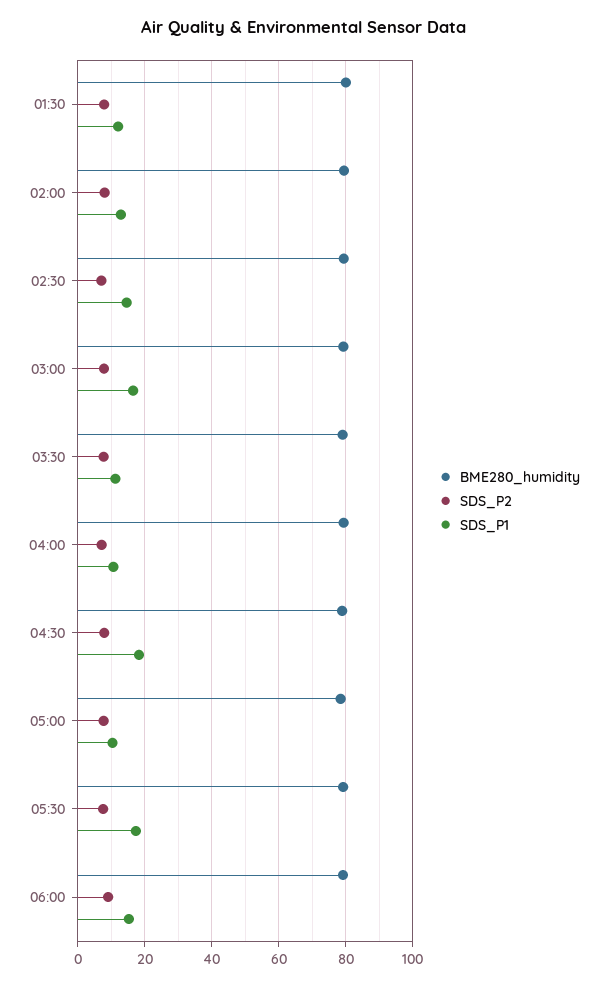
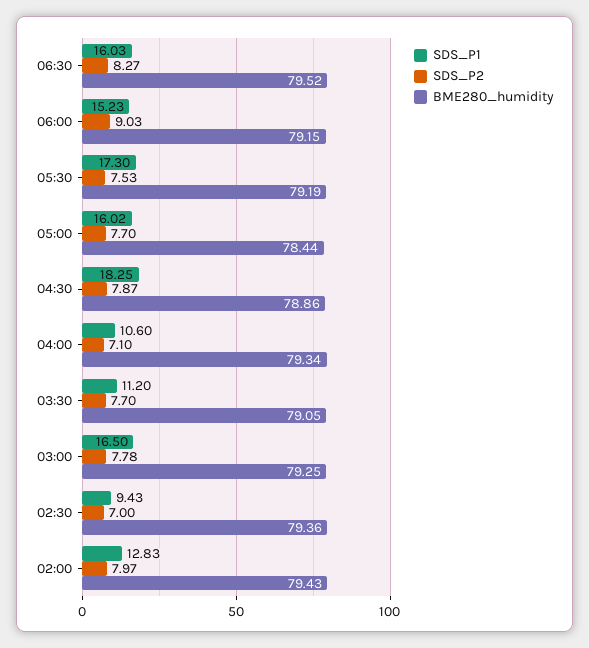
BME280_humidity, 01:30: 80 -> none
SDS_P2, 01:30: 8 -> none
SDS_P1, 01:30: 12 -> none
SDS_P1, 02:30: 14 -> 9.43
SDS_P1, 05:00: 10 -> 16.02
SDS_P1, 06:30: none -> 16.03
SDS_P2, 06:30: none -> 8.27
BME280_humidity, 06:30: none -> 79.52

